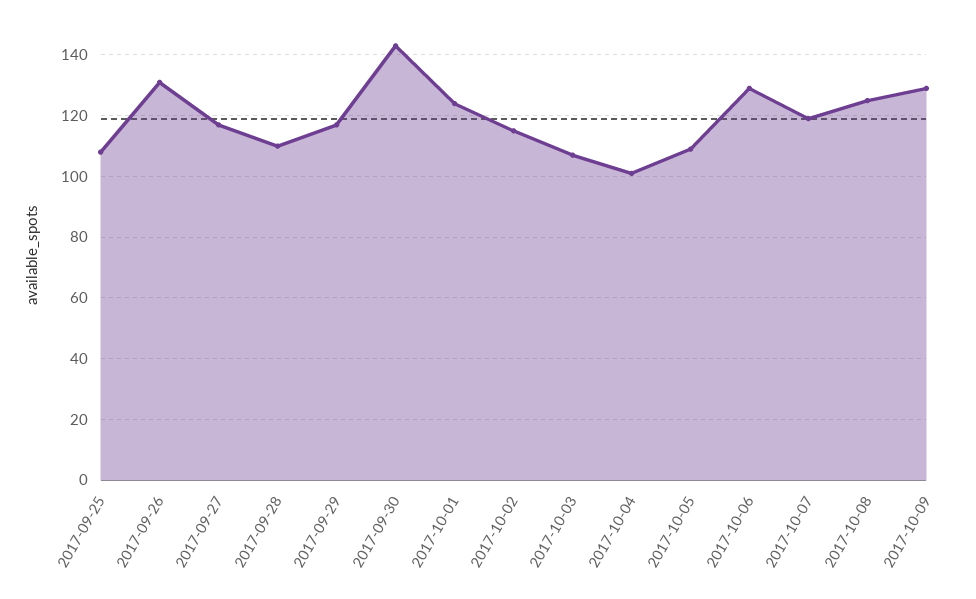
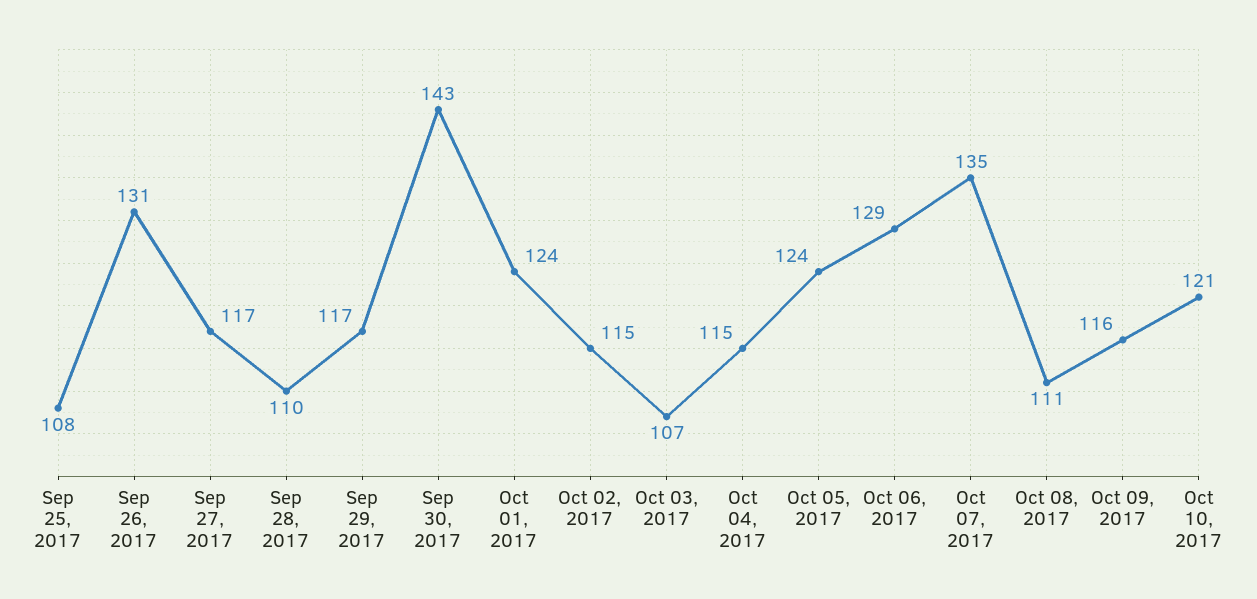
2017-10-04: 100 -> 115
2017-10-05: 110 -> 124
2017-10-07: 120 -> 135
2017-10-08: 125 -> 111
2017-10-09: 130 -> 116
Oct 10, 2017: none -> 121

